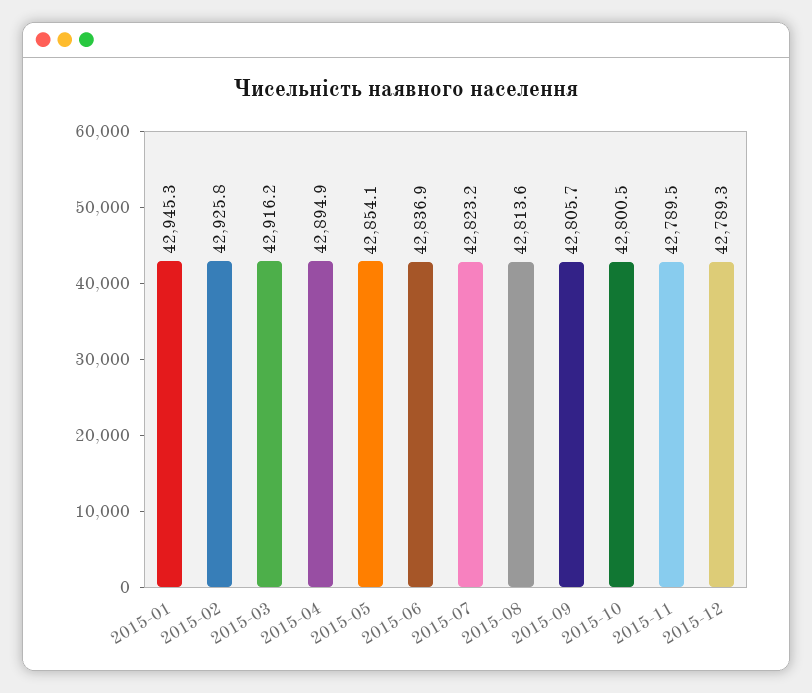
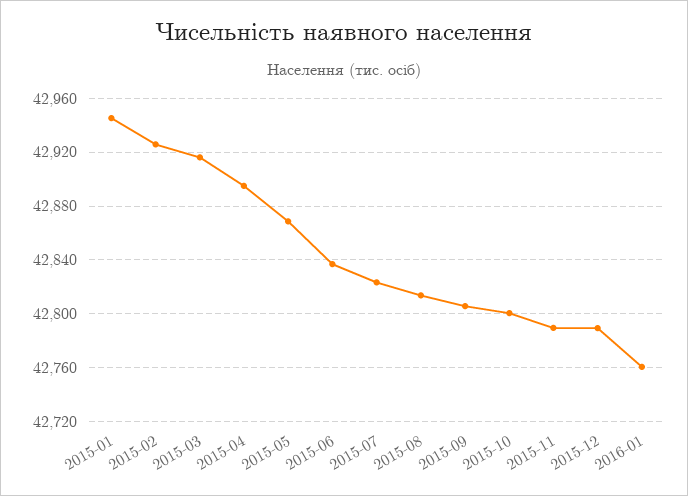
2015-05: 42854.1 -> 42870
2016-01: none -> 42760

